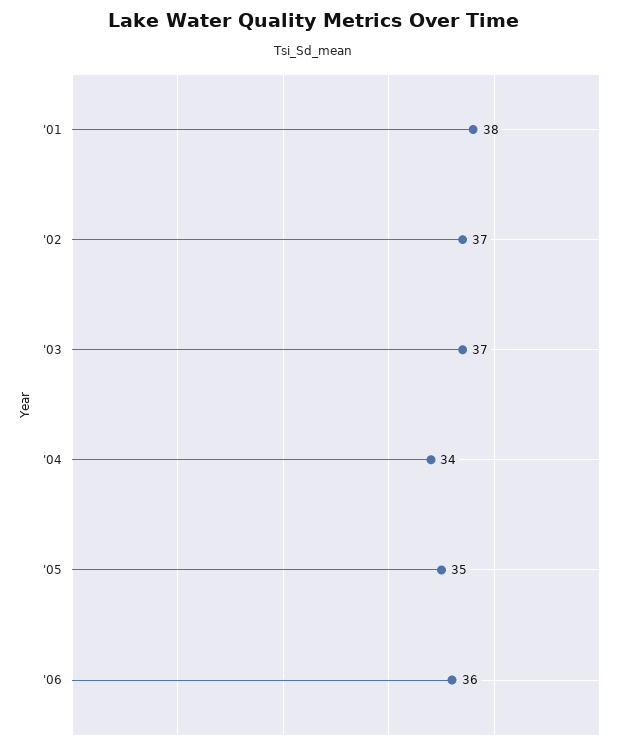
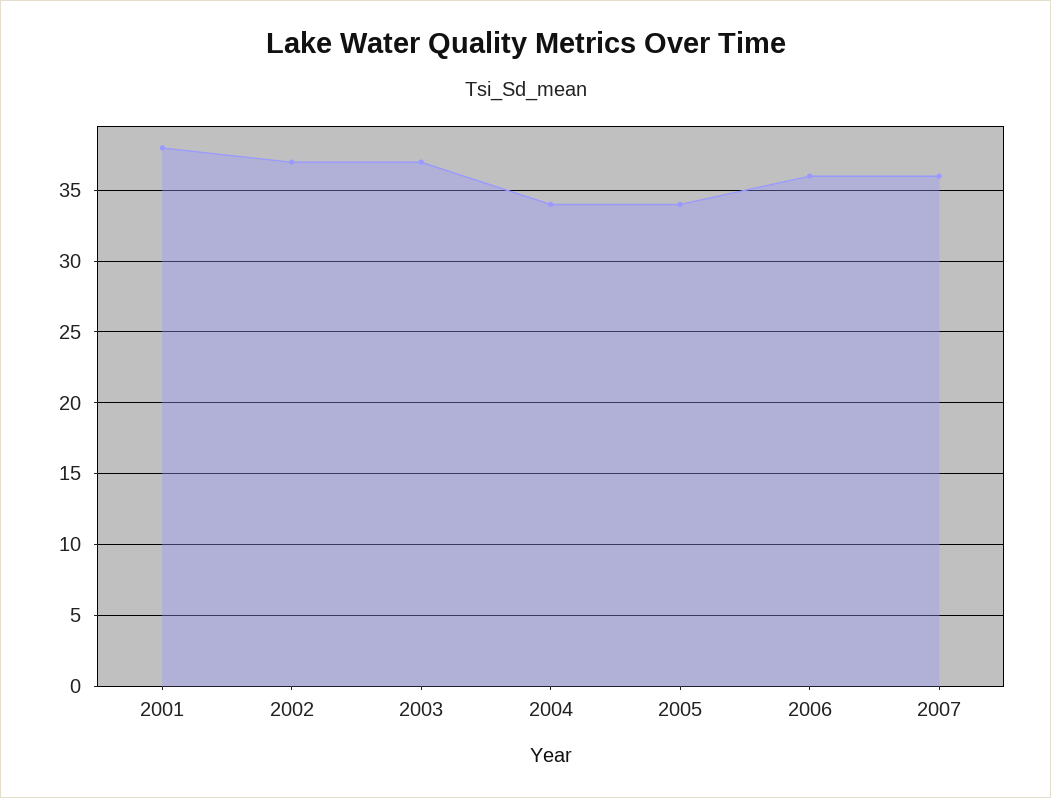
'05: 35 -> 34
2007: none -> 36

